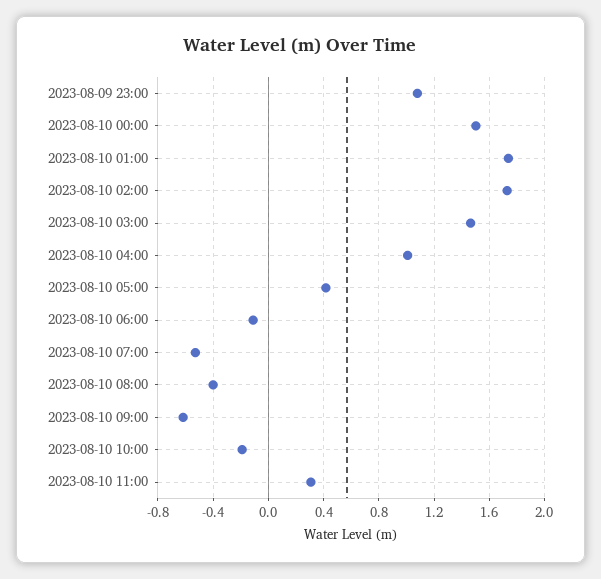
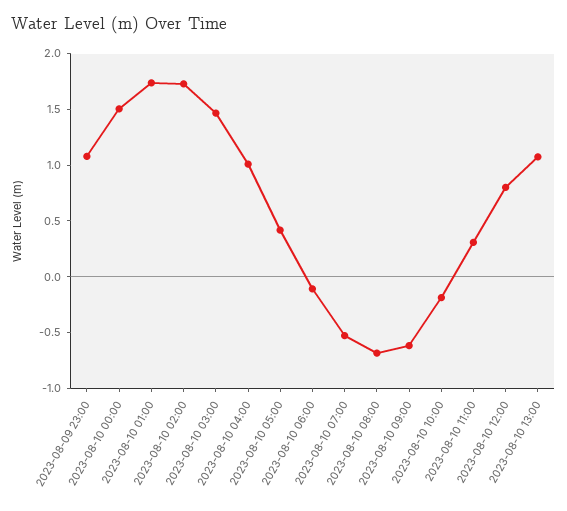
2023-08-10 08:00: -0.4 -> -0.7
2023-08-10 12:00: none -> 0.8
2023-08-10 13:00: none -> 1.1

